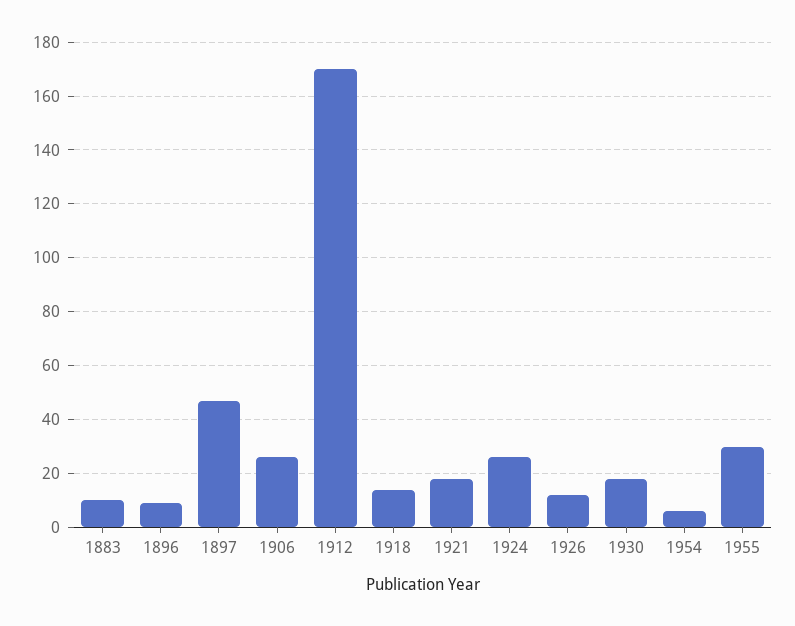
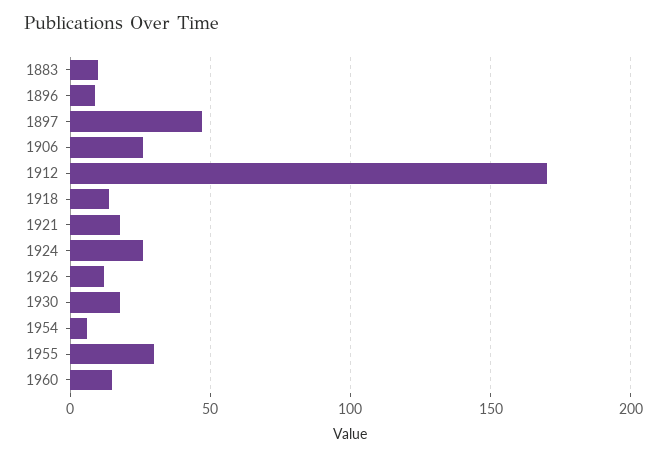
1960: none -> 15

